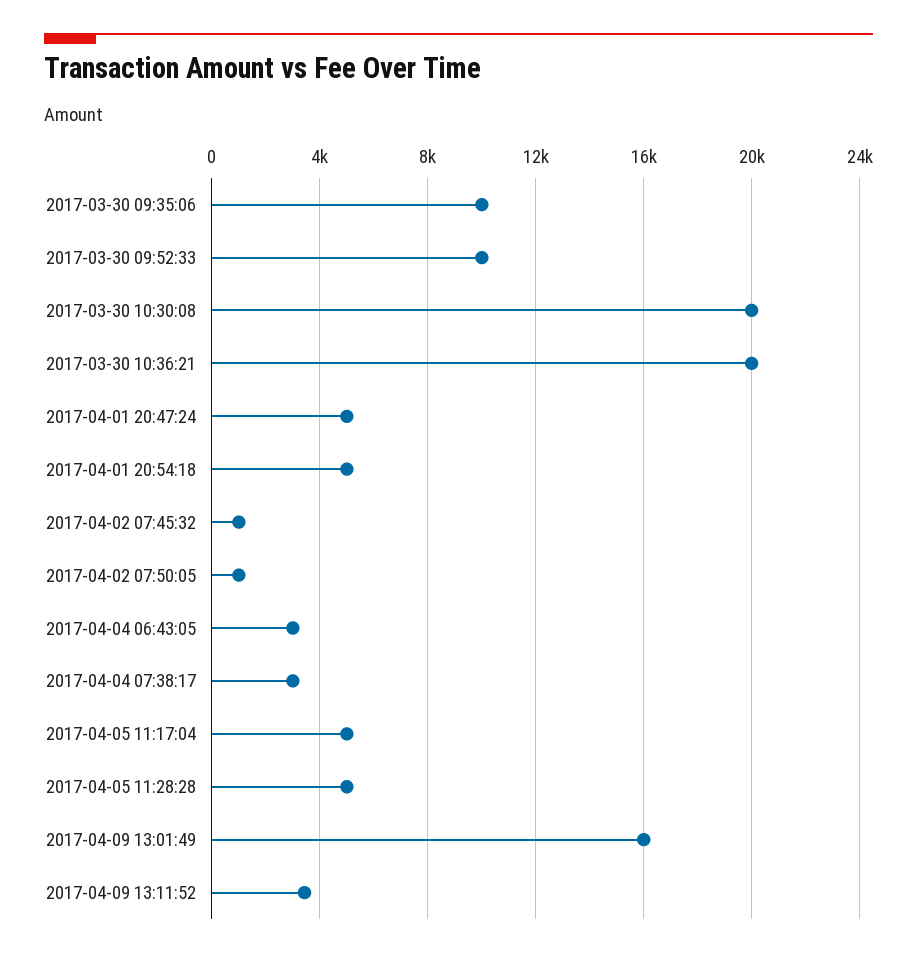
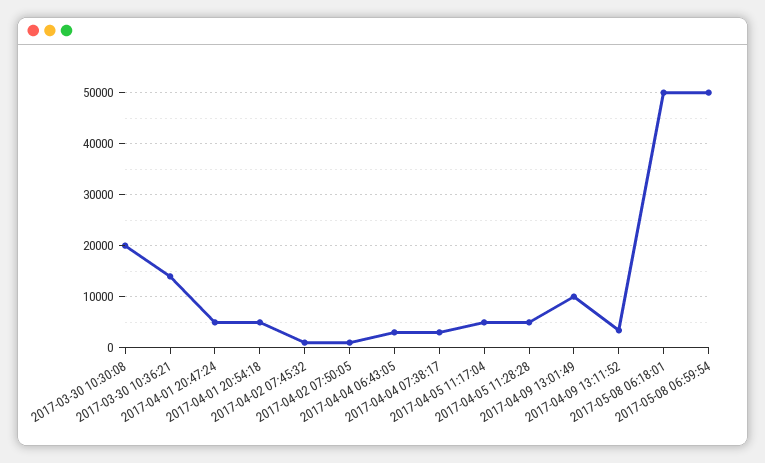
2017-03-30 09:35:06: 10000 -> none
2017-03-30 09:52:33: 10000 -> none
2017-03-30 10:36:21: 20000 -> 14000
2017-04-09 13:01:49: 16000 -> 10000
2017-05-08 06:18:01: none -> 50000
2017-05-08 06:59:54: none -> 50000

